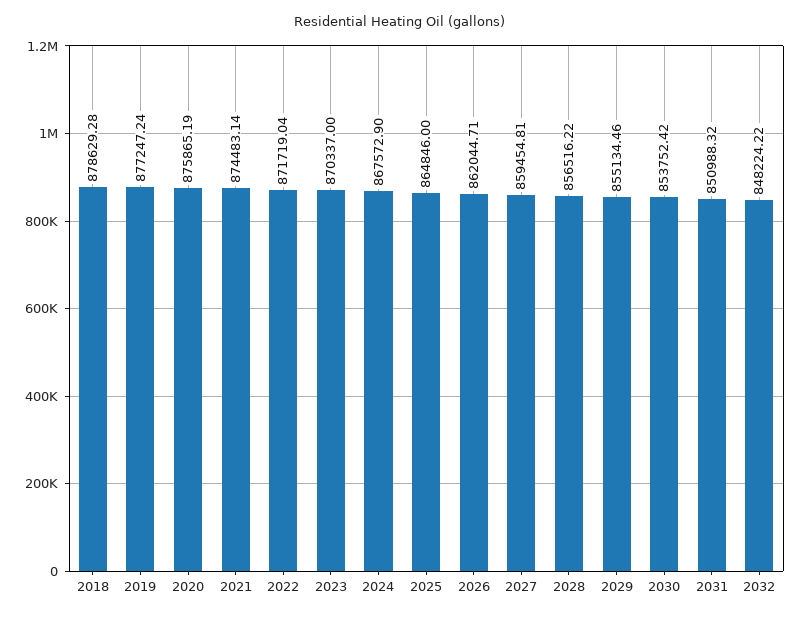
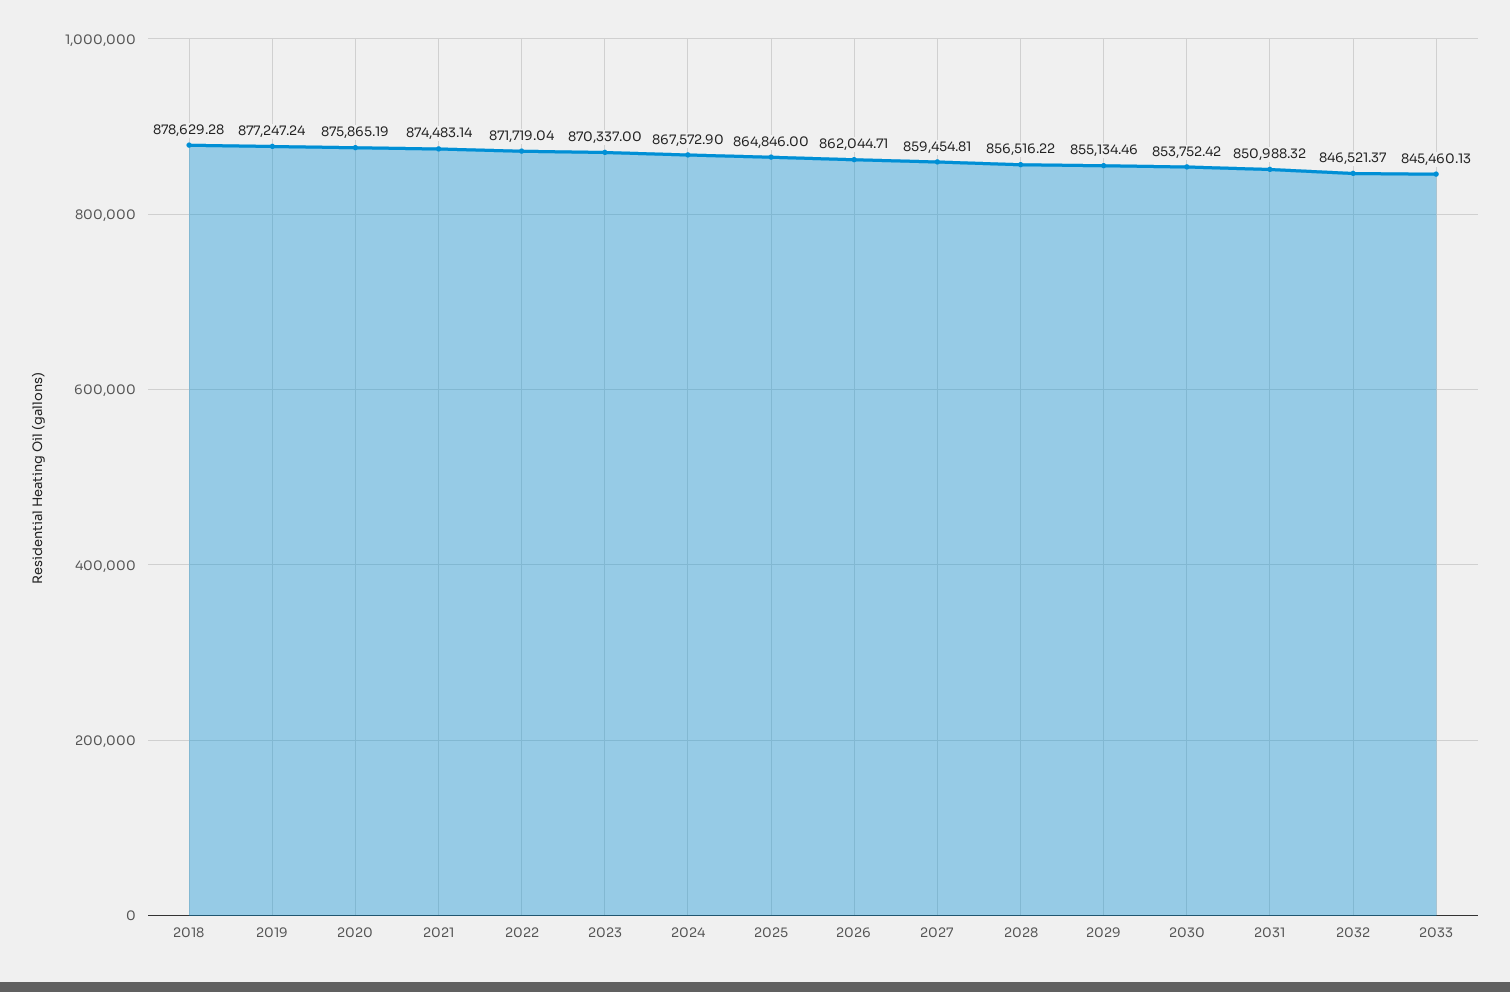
2032: 848224.22 -> 846521.37
2033: none -> 845460.13

